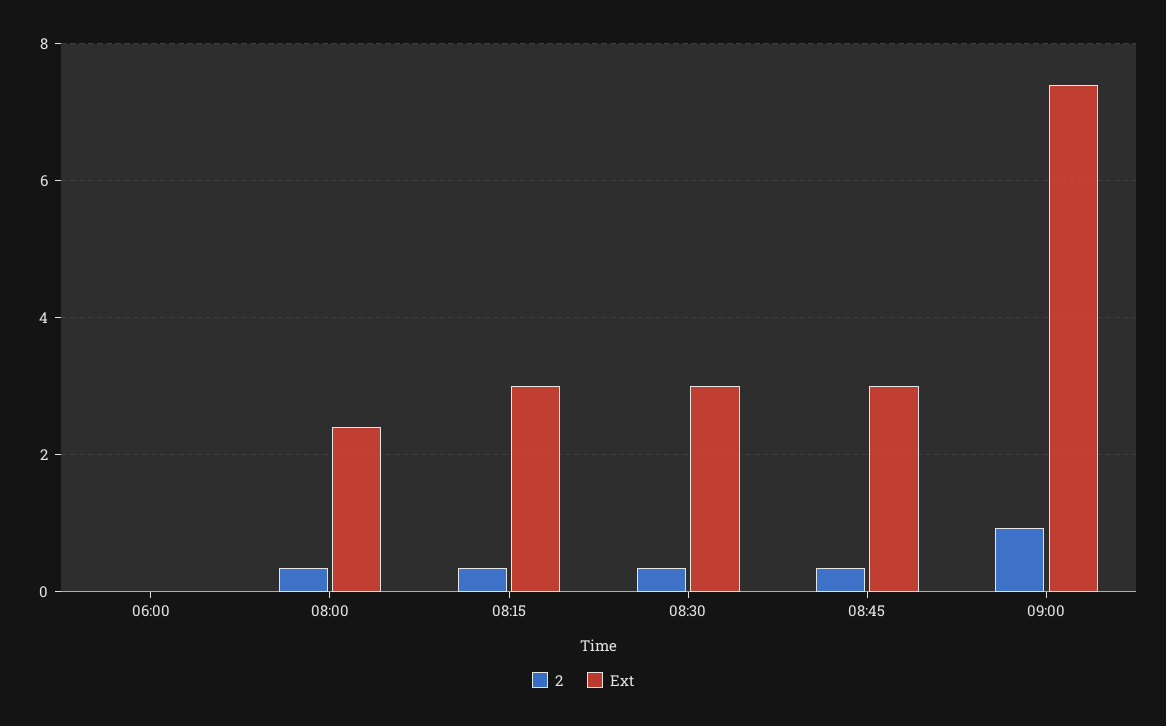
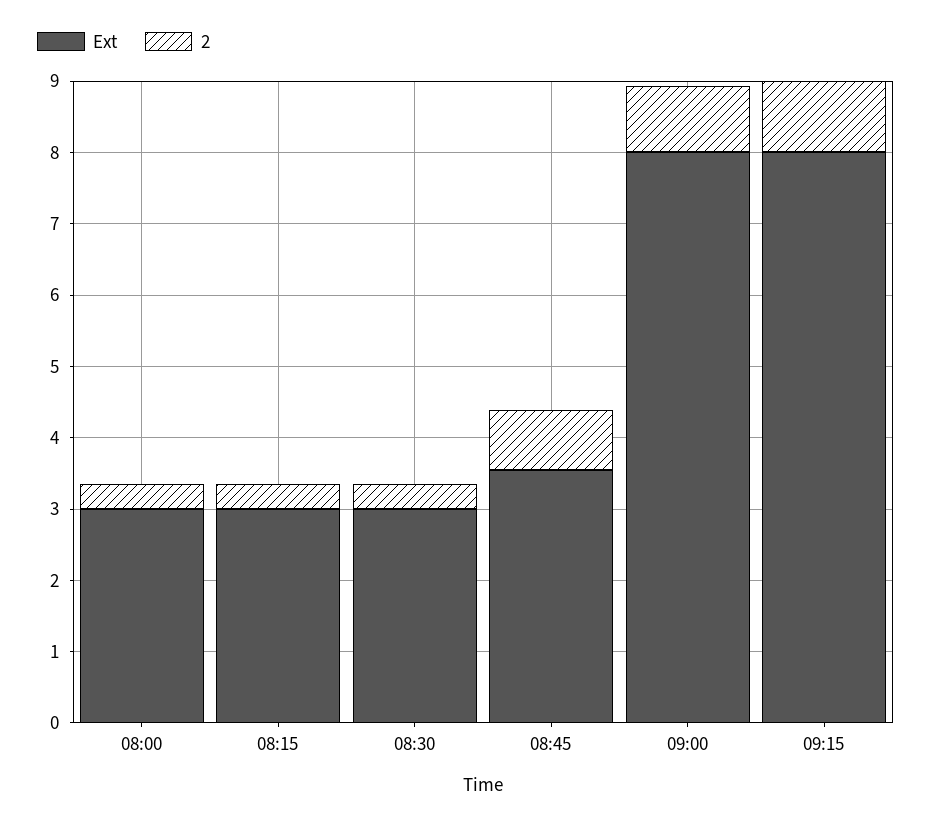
2, 06:00: 0 -> none
Ext, 06:00: 0 -> none
Ext, 08:00: 2.4 -> 3
2, 08:45: 0.4 -> 0.8
Ext, 08:45: 3 -> 3.6
Ext, 09:00: 7.4 -> 8
Ext, 09:15: none -> 8
2, 09:15: none -> 1

